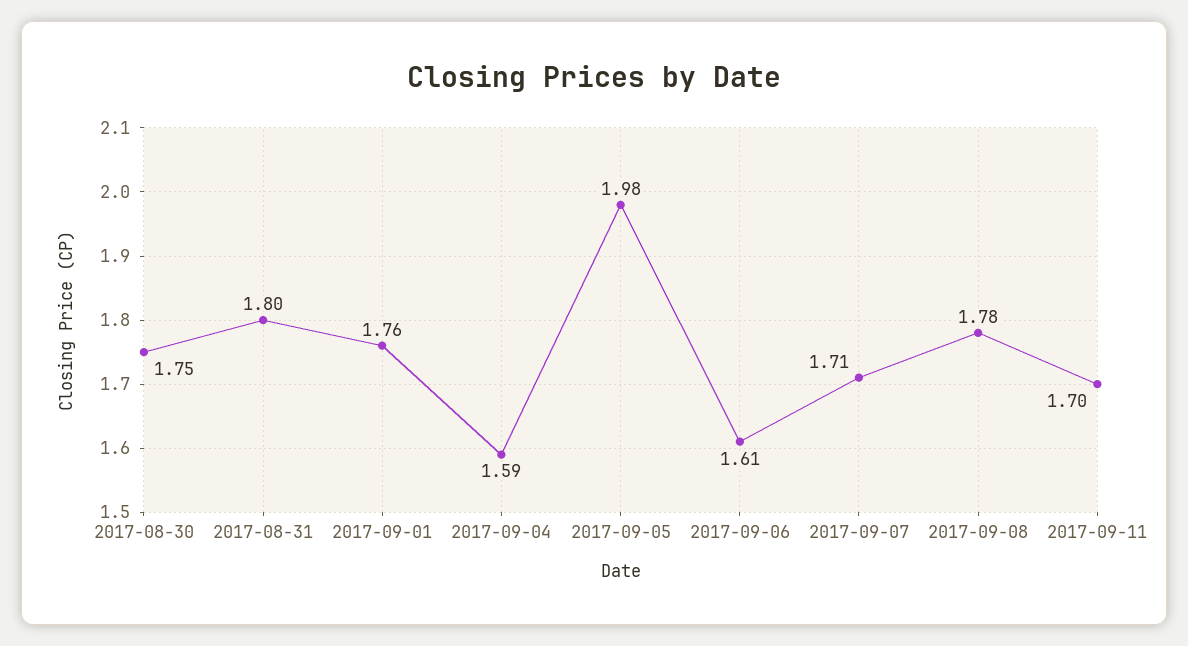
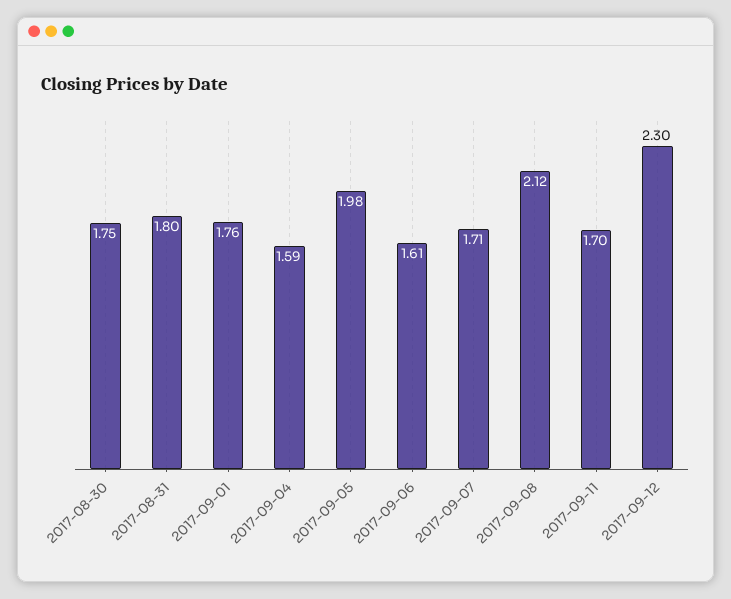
2017-09-08: 1.78 -> 2.12
2017-09-12: none -> 2.3

